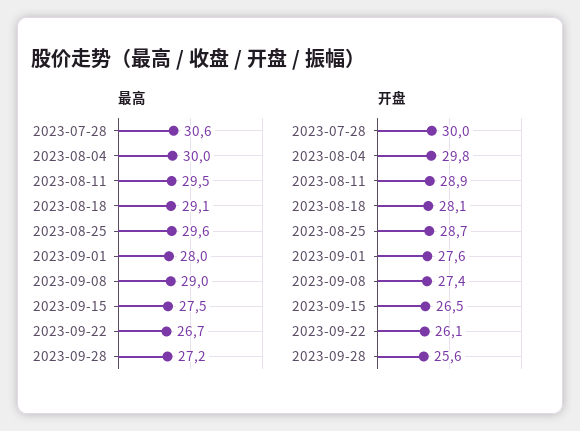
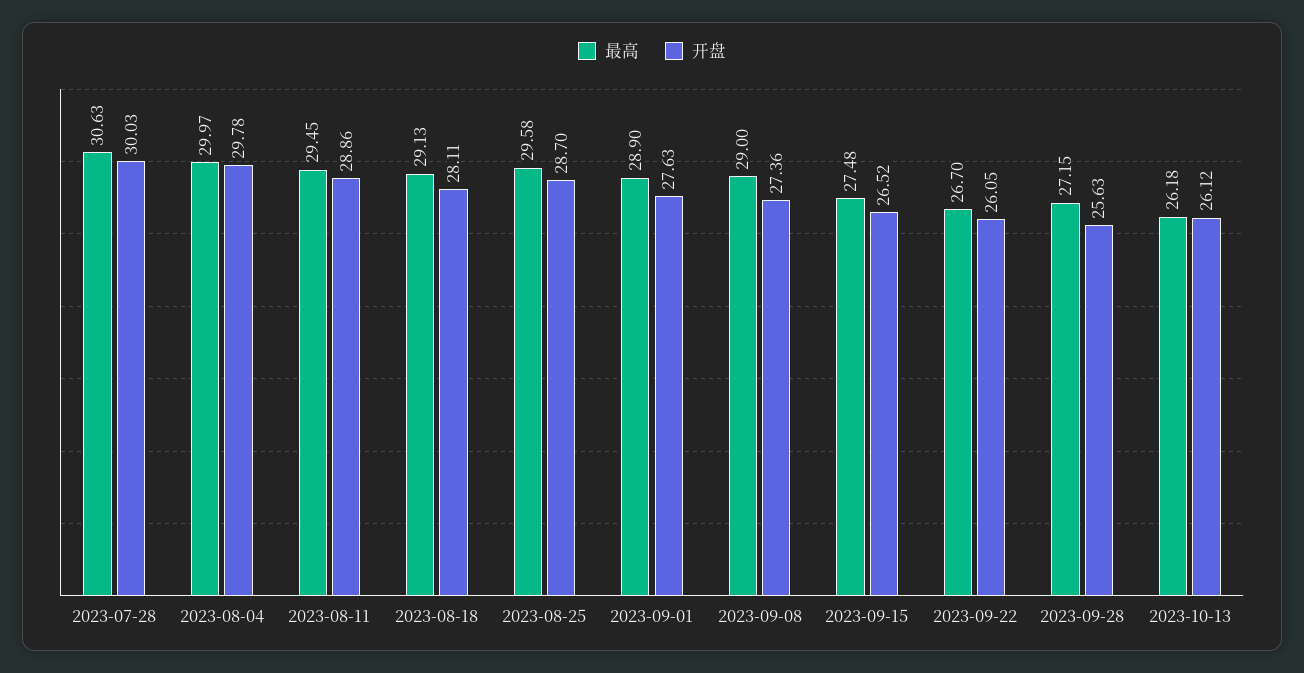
最高, 2023-09-01: 28 -> 28.9
最高, 2023-10-13: none -> 26.18
开盘, 2023-10-13: none -> 26.12

